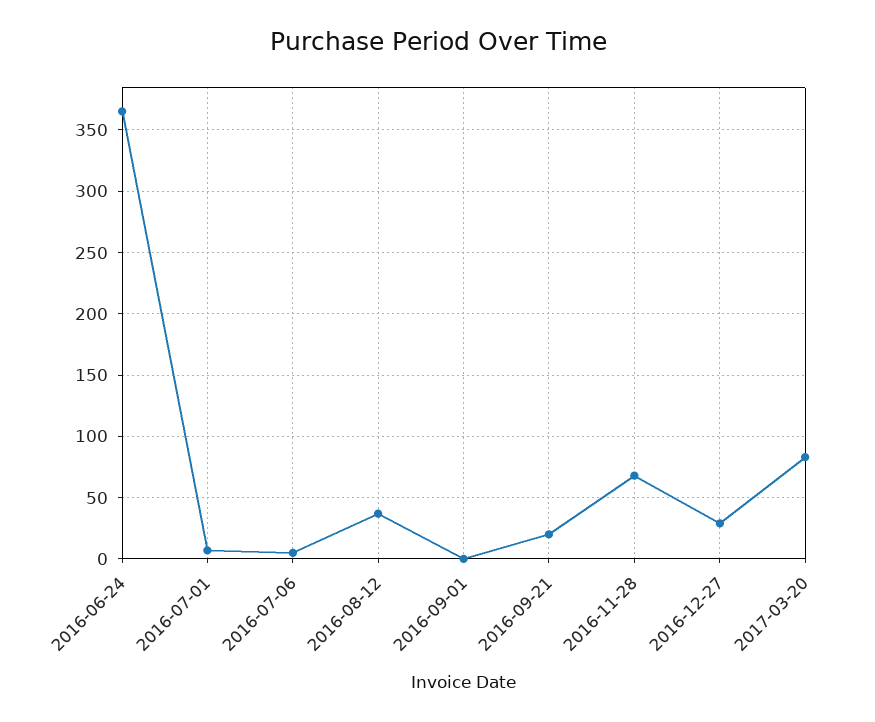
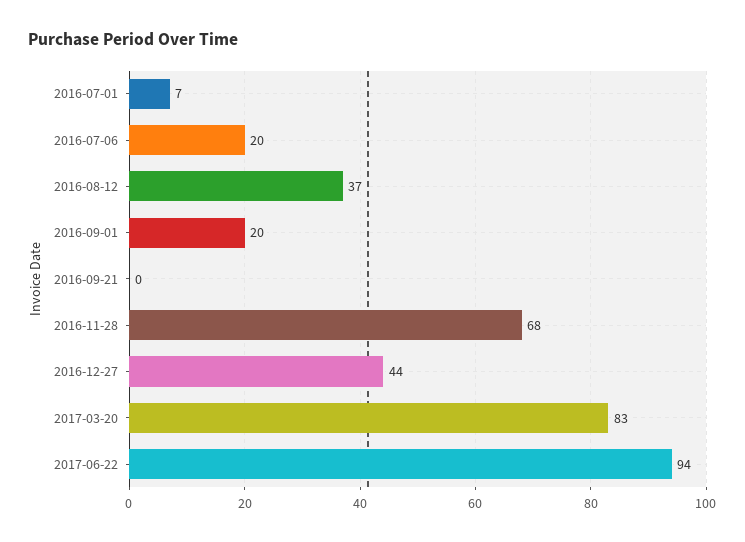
2016-06-24: 365 -> none
2016-07-06: 5 -> 20
2016-09-01: 0 -> 20
2016-09-21: 20 -> 0
2016-12-27: 30 -> 44
2017-06-22: none -> 94

